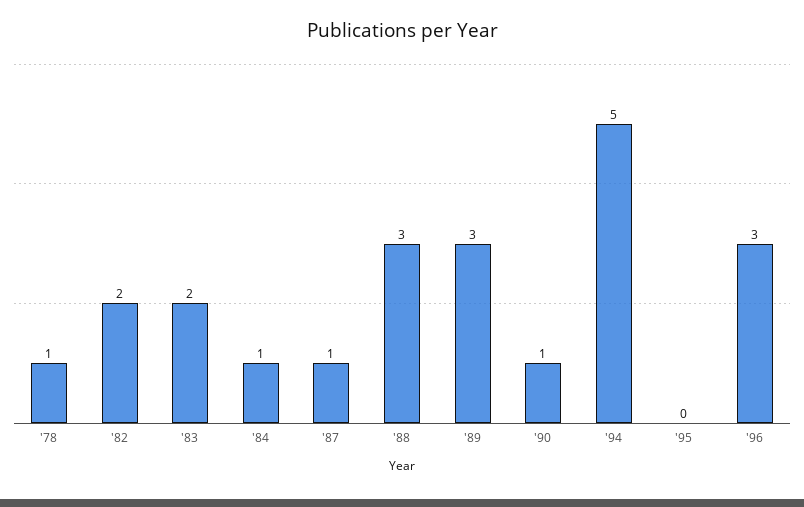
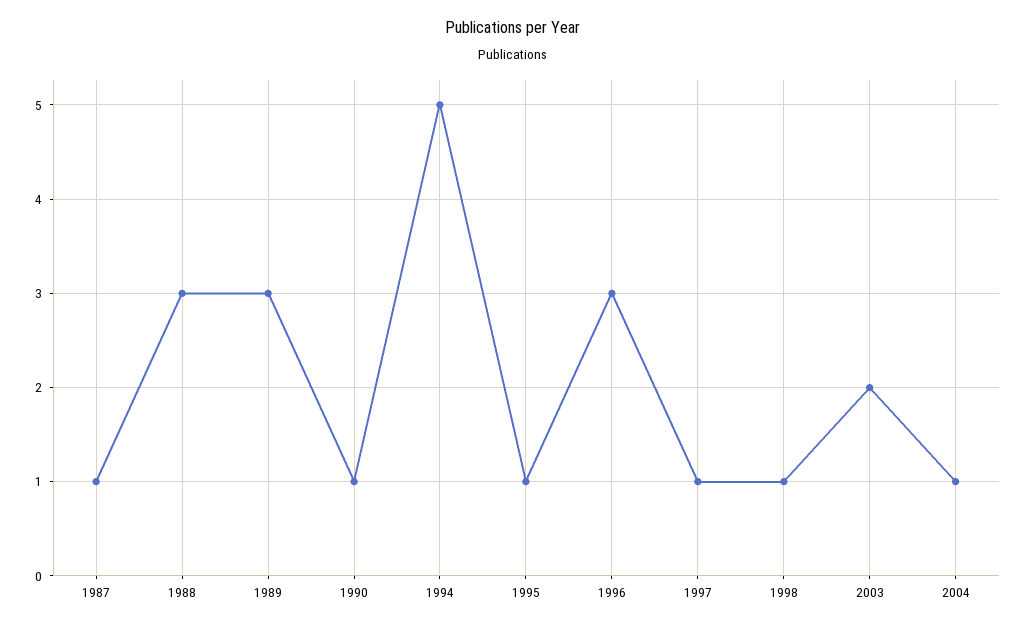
'78: 1 -> none
'82: 2 -> none
'83: 2 -> none
'84: 1 -> none
'95: 0 -> 1
1997: none -> 1
1998: none -> 1
2003: none -> 2
2004: none -> 1

